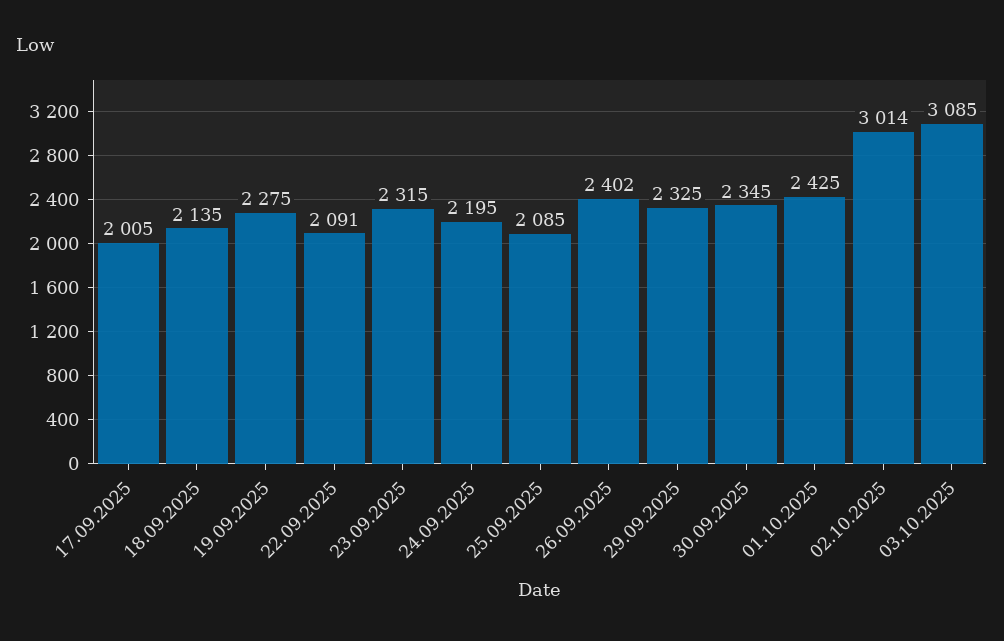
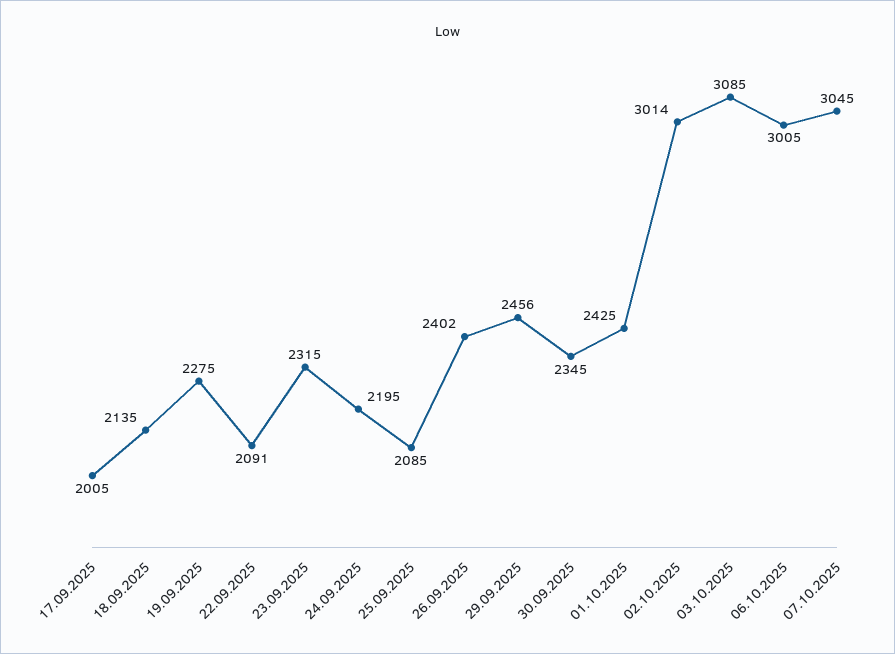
29.09.2025: 2325 -> 2456
06.10.2025: none -> 3005
07.10.2025: none -> 3045

